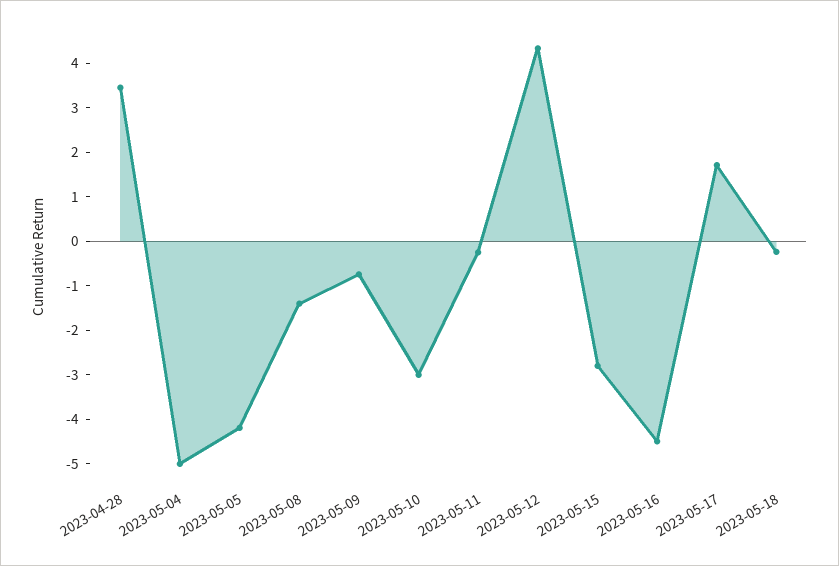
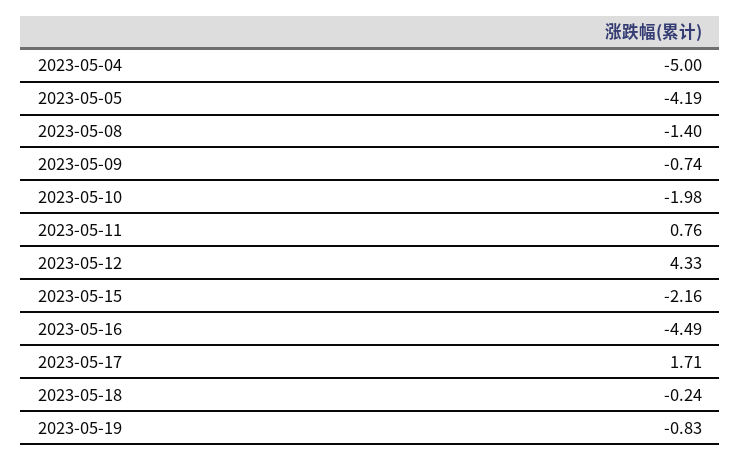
2023-04-28: 3.4 -> none
2023-05-10: -3 -> -1.98
2023-05-11: -0.2 -> 0.76
2023-05-15: -2.8 -> -2.16
2023-05-19: none -> -0.83

